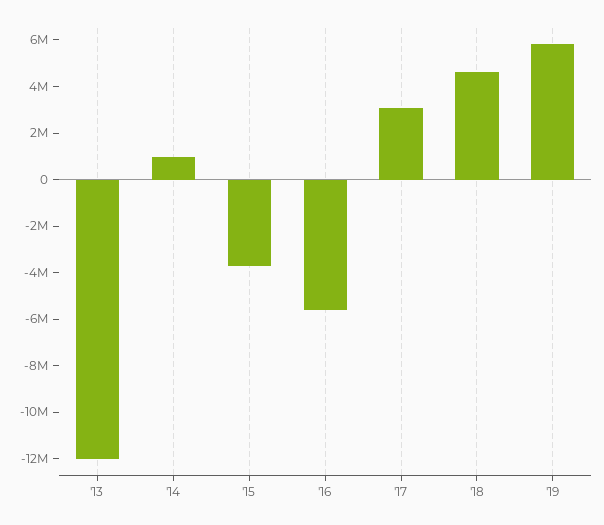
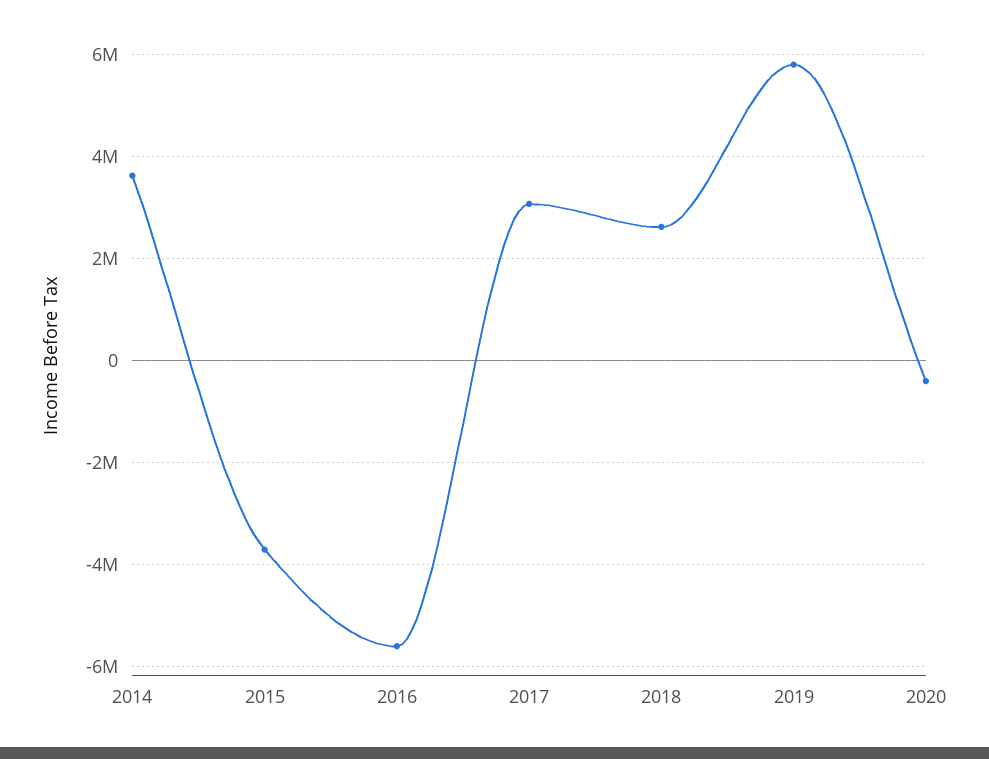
'13: -12000000 -> none
'14: 1000000 -> 3600000
'18: 4500000 -> 2600000
2020: none -> -400000

